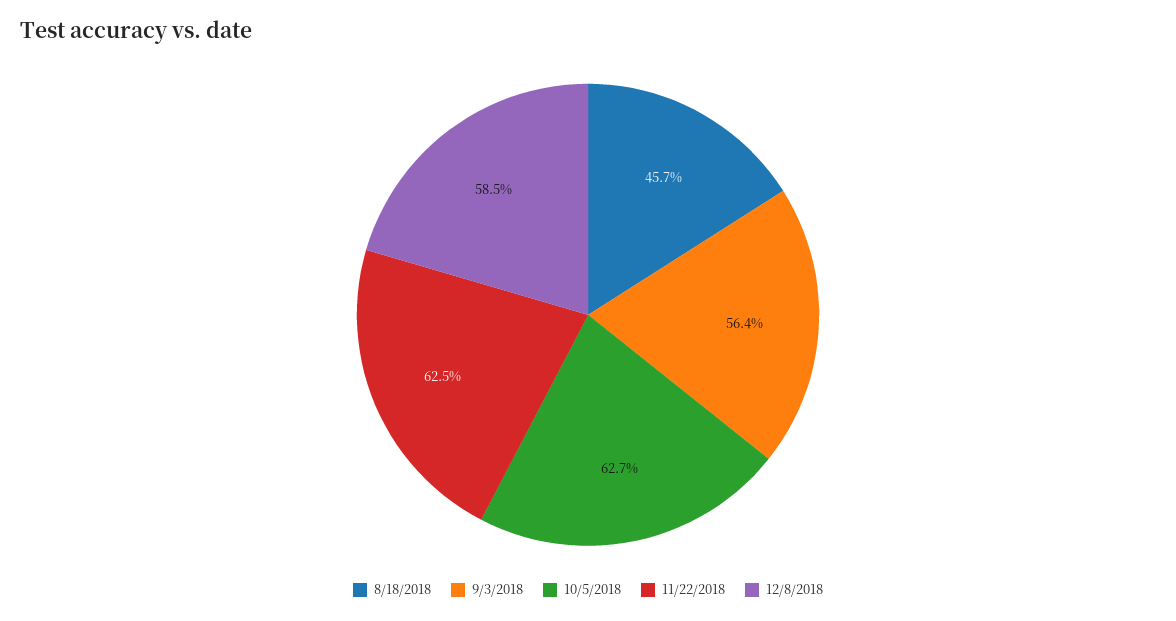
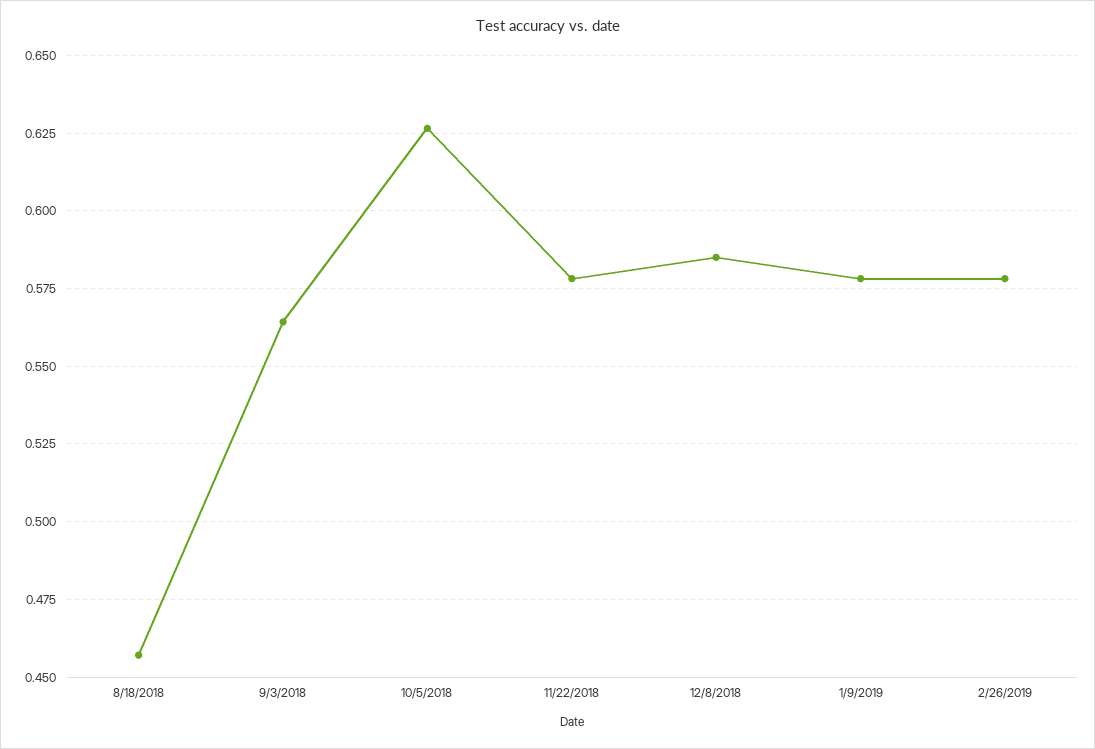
11/22/2018: 0.625 -> 0.5775
1/9/2019: none -> 0.5775
2/26/2019: none -> 0.5775

